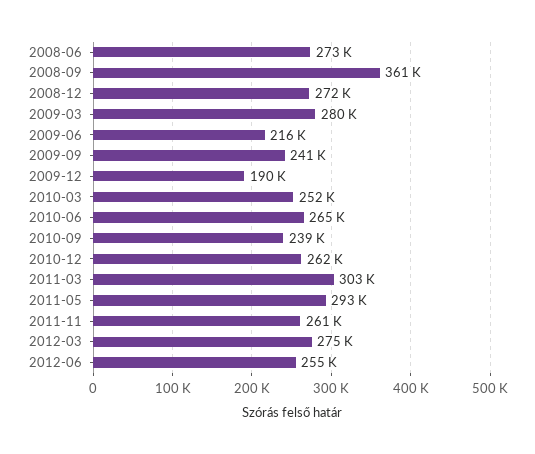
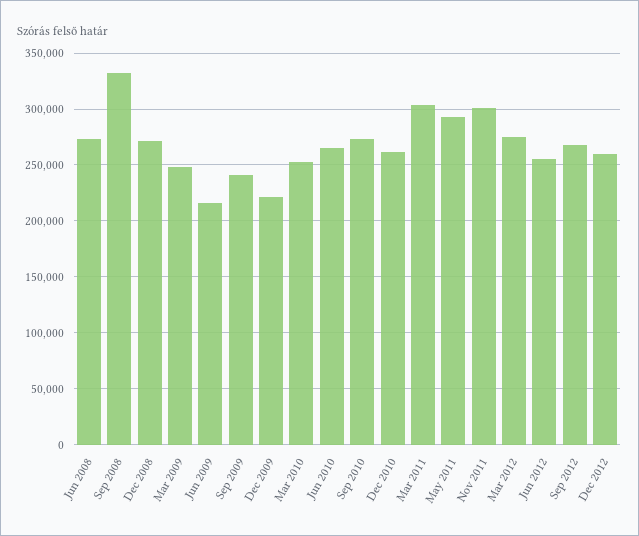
2008-09: 361000 -> 330000
2009-03: 280000 -> 250000
2009-12: 190000 -> 220000
2010-09: 239000 -> 270000
2011-11: 261000 -> 300000
Sep 2012: none -> 270000
Dec 2012: none -> 260000

